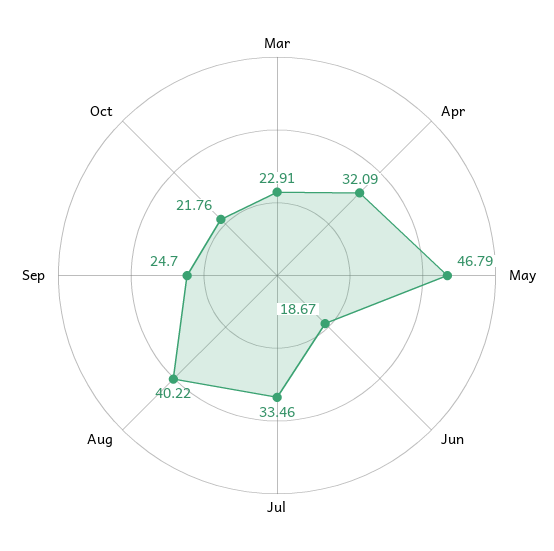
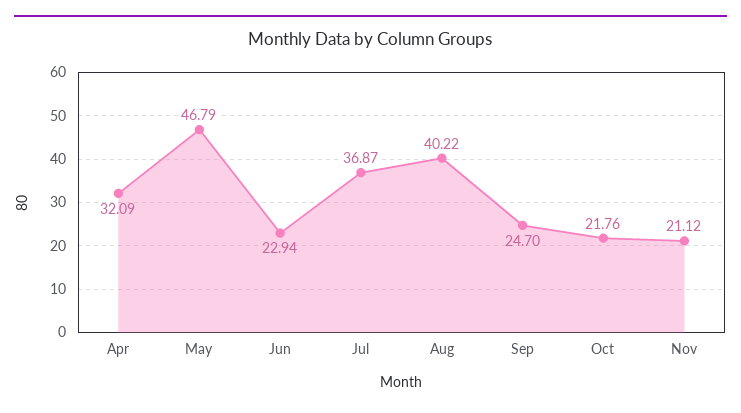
Mar: 22.91 -> none
Jun: 18.67 -> 22.94
Jul: 33.46 -> 36.87
Nov: none -> 21.12

